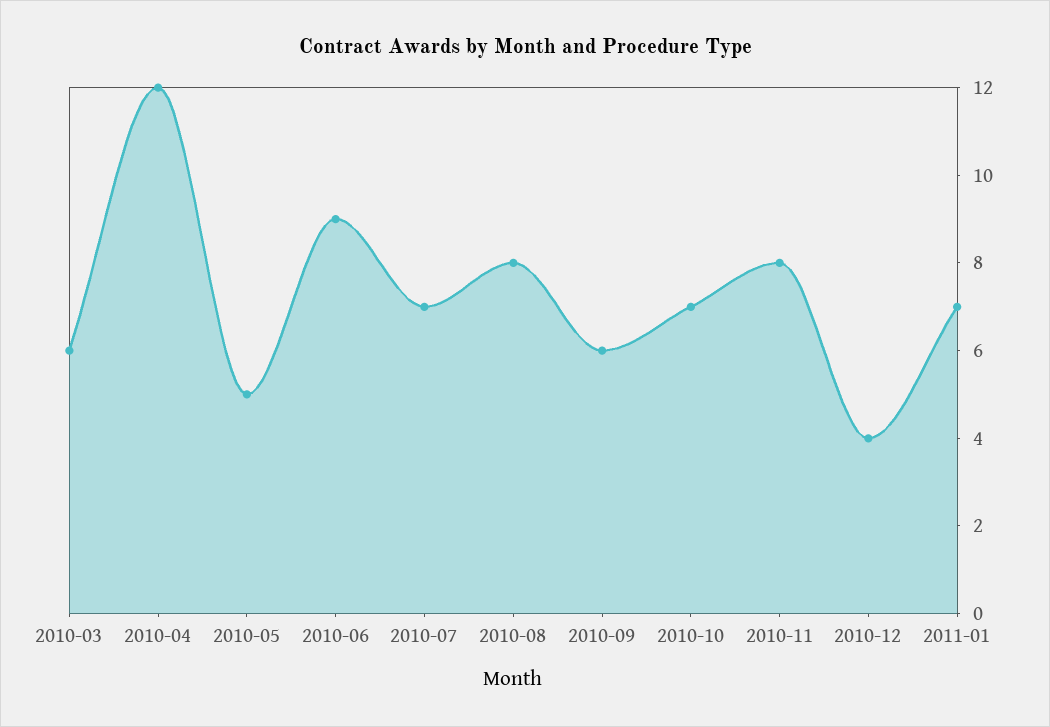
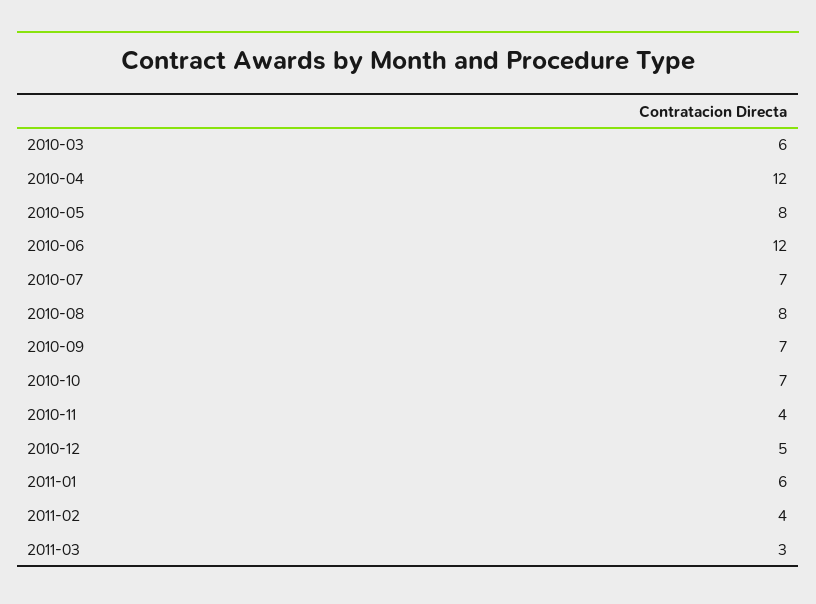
2010-05: 5 -> 8
2010-06: 9 -> 12
2010-09: 6 -> 7
2010-11: 8 -> 4
2010-12: 4 -> 5
2011-01: 7 -> 6
2011-02: none -> 4
2011-03: none -> 3

